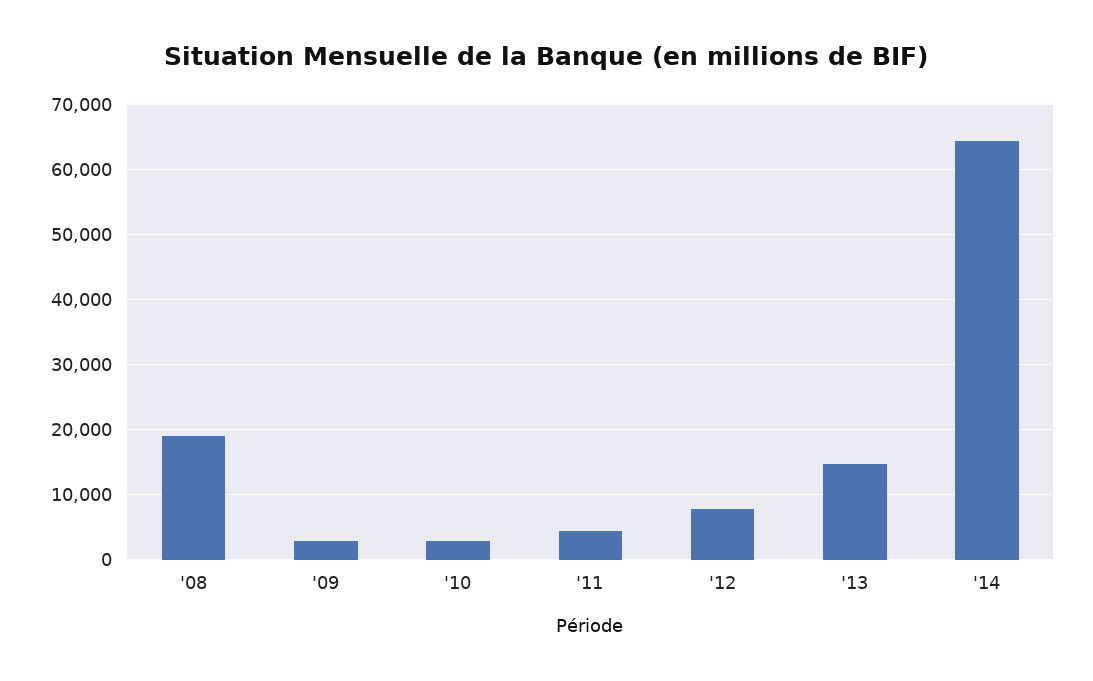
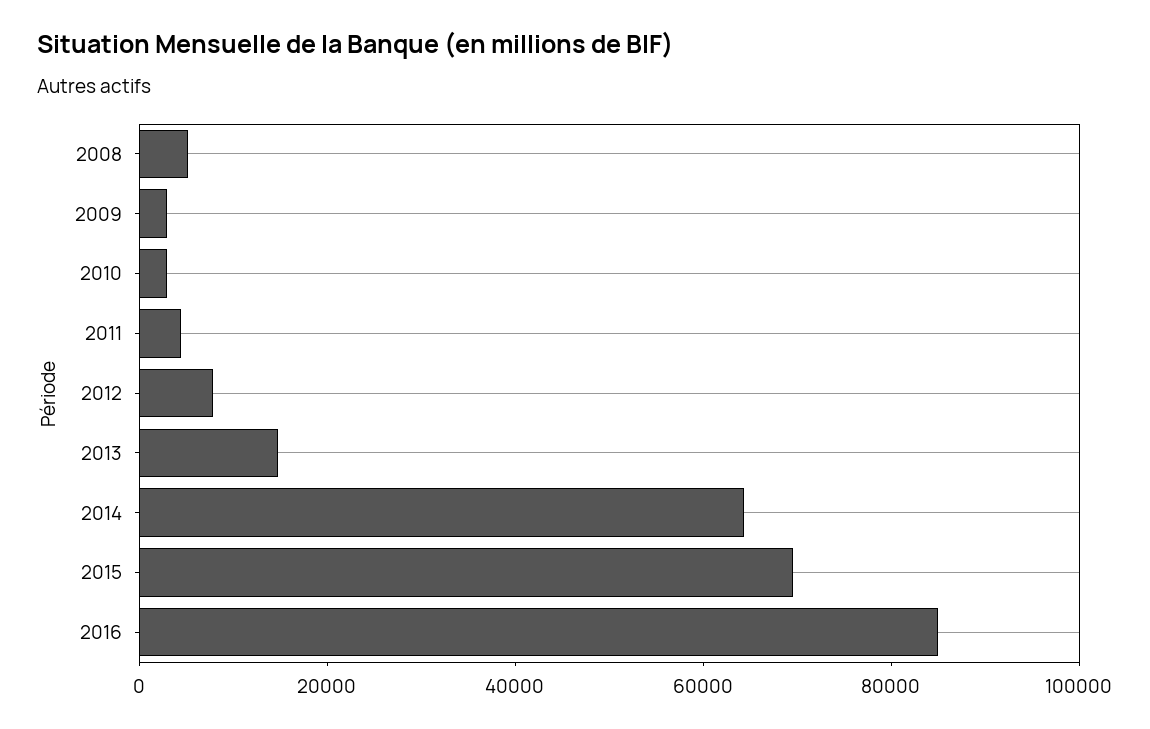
'08: 19000 -> 5000
2015: none -> 70000
2016: none -> 85000

